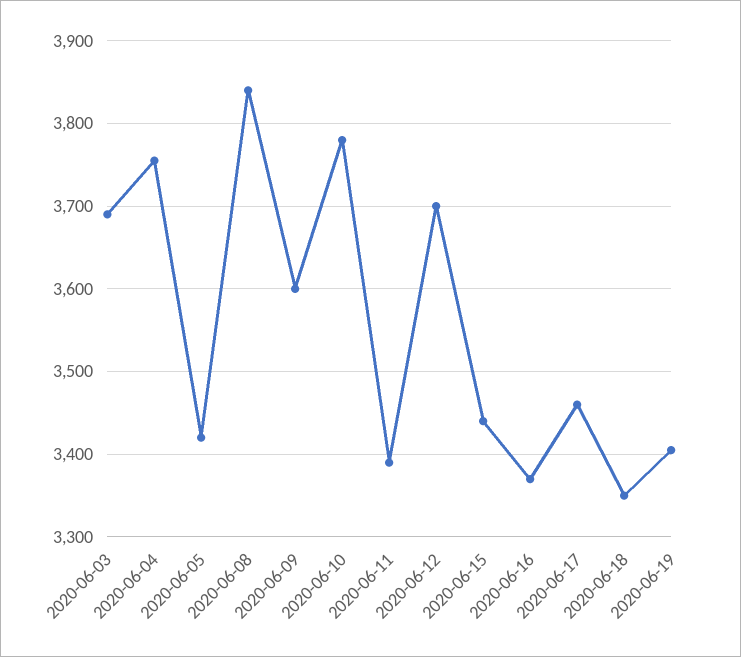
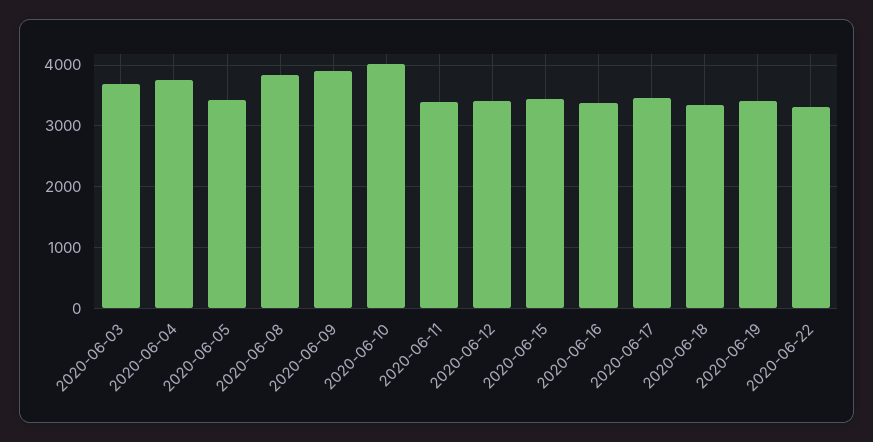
2020-06-09: 3600 -> 3900
2020-06-10: 3780 -> 4000
2020-06-12: 3700 -> 3400
2020-06-22: none -> 3300

